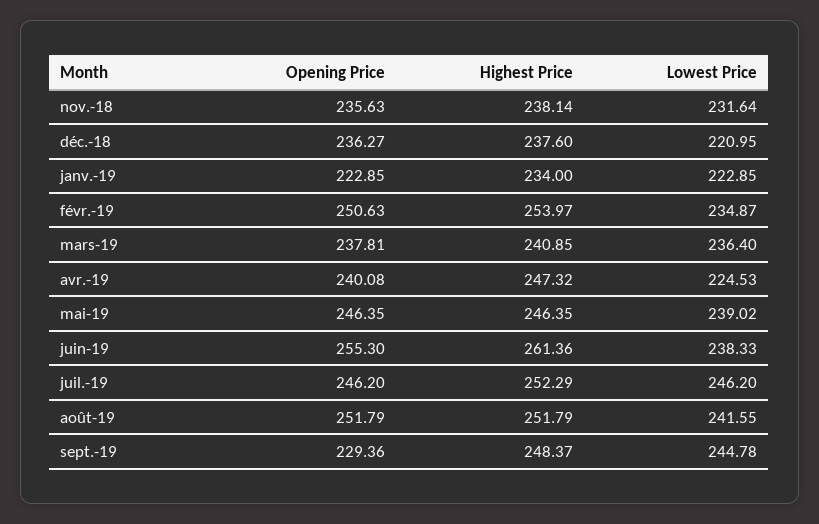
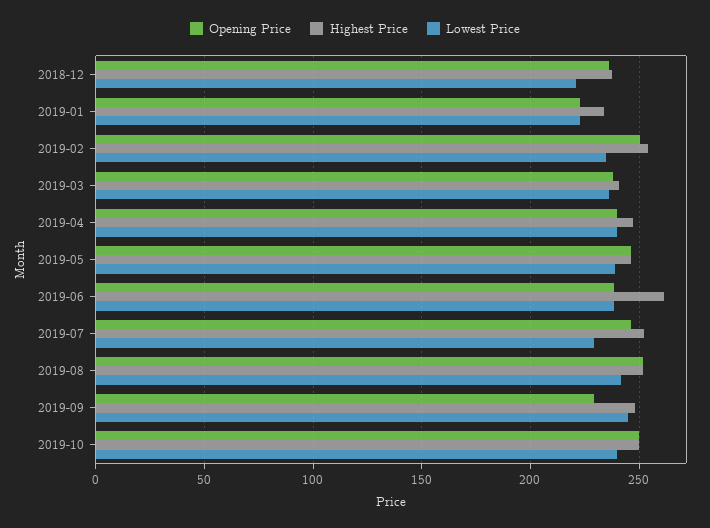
Opening Price, nov.-18: 235.63 -> none
Highest Price, nov.-18: 238.14 -> none
Lowest Price, nov.-18: 231.64 -> none
Lowest Price, avr.-19: 224.53 -> 240
Opening Price, juin-19: 255.3 -> 240
Lowest Price, juil.-19: 246.2 -> 230
Opening Price, 2019-10: none -> 250
Highest Price, 2019-10: none -> 250
Lowest Price, 2019-10: none -> 240

